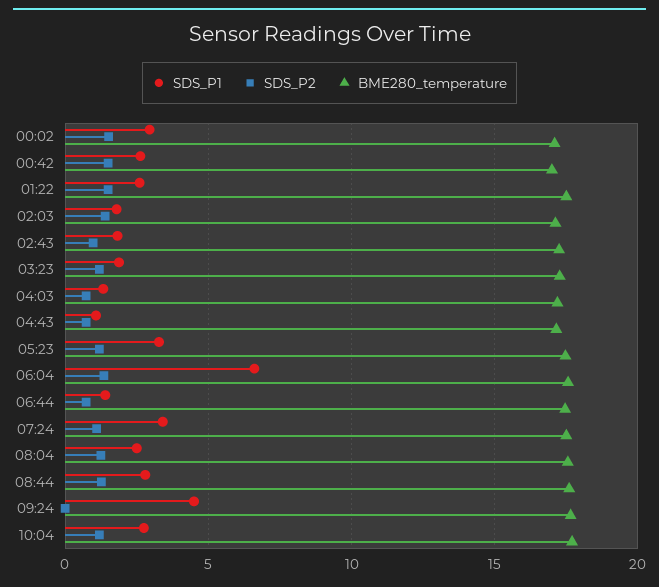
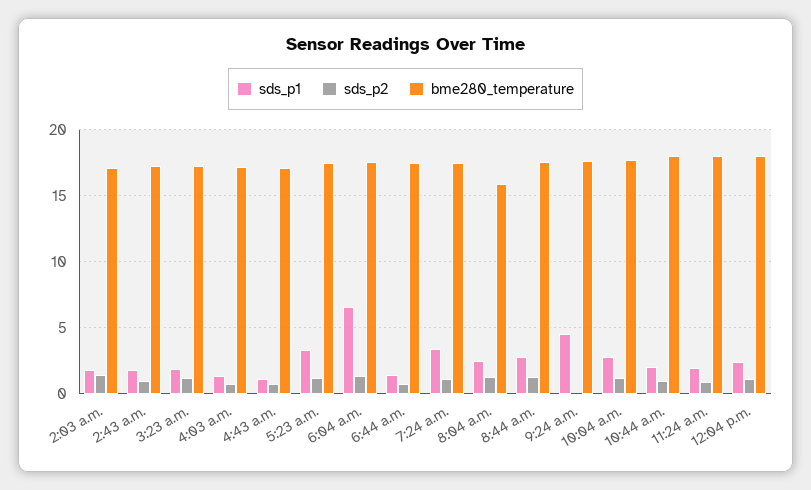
SDS_P1, 00:02: 3 -> none
SDS_P2, 00:02: 1.5 -> none
BME280_temperature, 00:02: 17 -> none
SDS_P1, 00:42: 2.5 -> none
SDS_P2, 00:42: 1.5 -> none
BME280_temperature, 00:42: 17 -> none
SDS_P1, 01:22: 2.5 -> none
SDS_P2, 01:22: 1.5 -> none
BME280_temperature, 01:22: 17.5 -> none
BME280_temperature, 08:04: 17.5 -> 16
SDS_P1, 10:44 a.m.: none -> 2
SDS_P2, 10:44 a.m.: none -> 1
BME280_temperature, 10:44 a.m.: none -> 18
SDS_P1, 11:24 a.m.: none -> 2
SDS_P2, 11:24 a.m.: none -> 1
BME280_temperature, 11:24 a.m.: none -> 18
SDS_P1, 12:04 p.m.: none -> 2.5
SDS_P2, 12:04 p.m.: none -> 1
BME280_temperature, 12:04 p.m.: none -> 18

